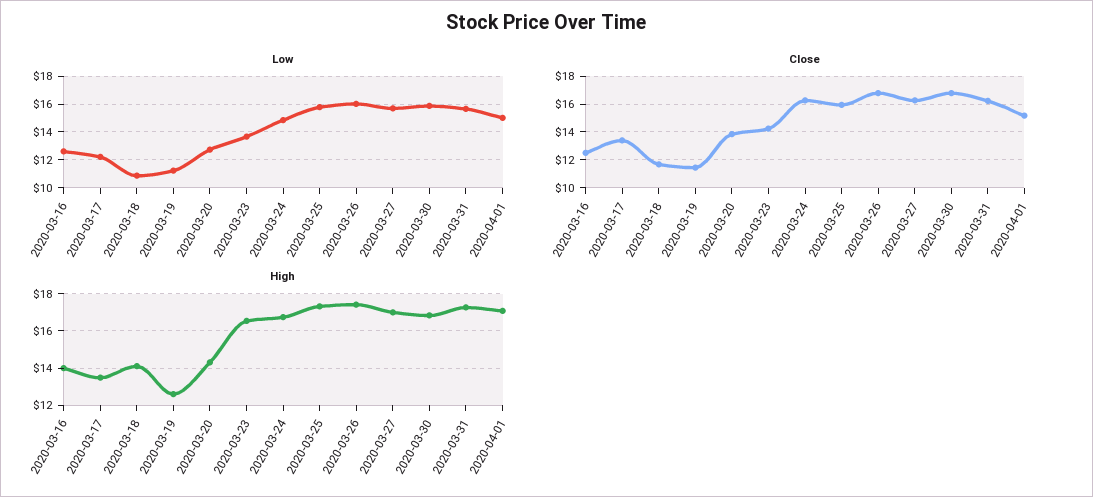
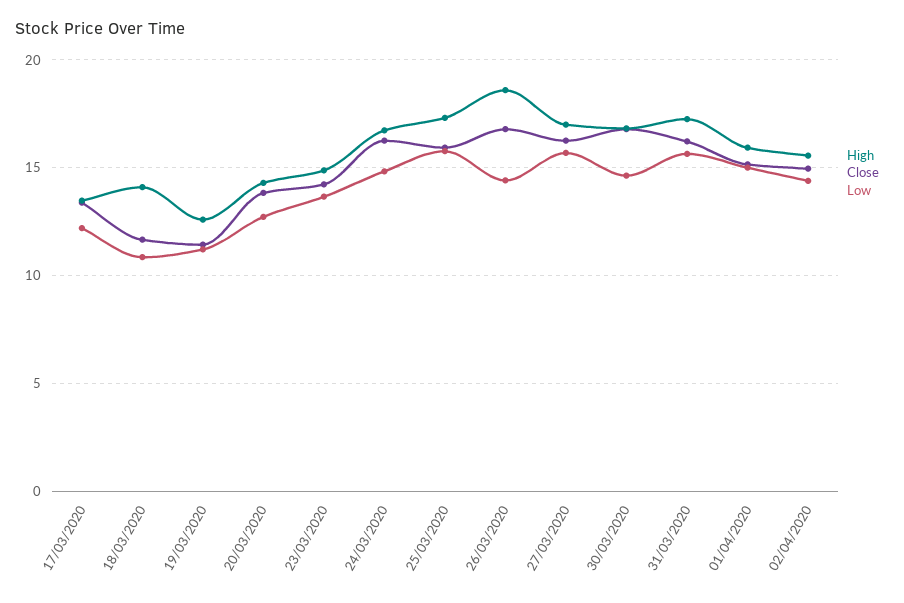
Low, 2020-03-16: 12.5 -> none
Low, 2020-03-26: 16 -> 14.5
Low, 2020-03-30: 16 -> 14.5
Close, 2020-03-16: 12.5 -> none
High, 2020-03-16: 14 -> none
High, 2020-03-23: 16.5 -> 15
High, 2020-03-26: 17.5 -> 18.5
High, 2020-04-01: 17 -> 16
High, 02/04/2020: none -> 15.5
Close, 02/04/2020: none -> 15
Low, 02/04/2020: none -> 14.5

